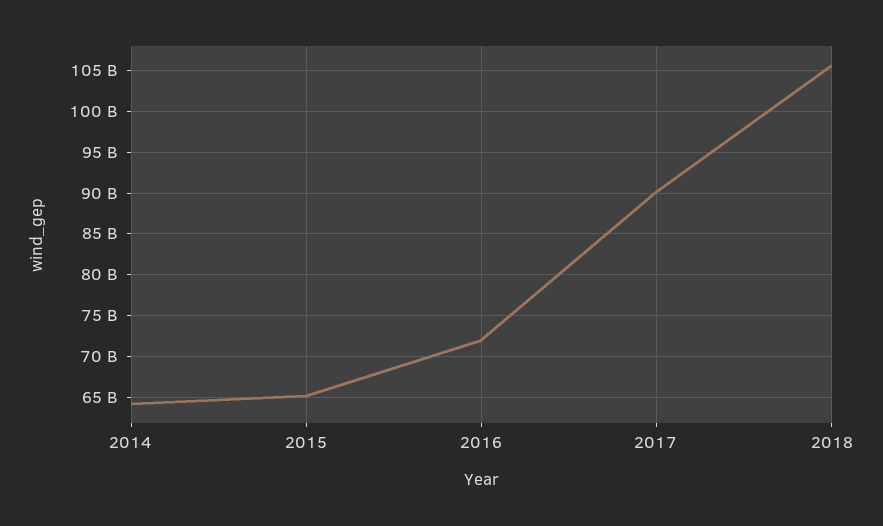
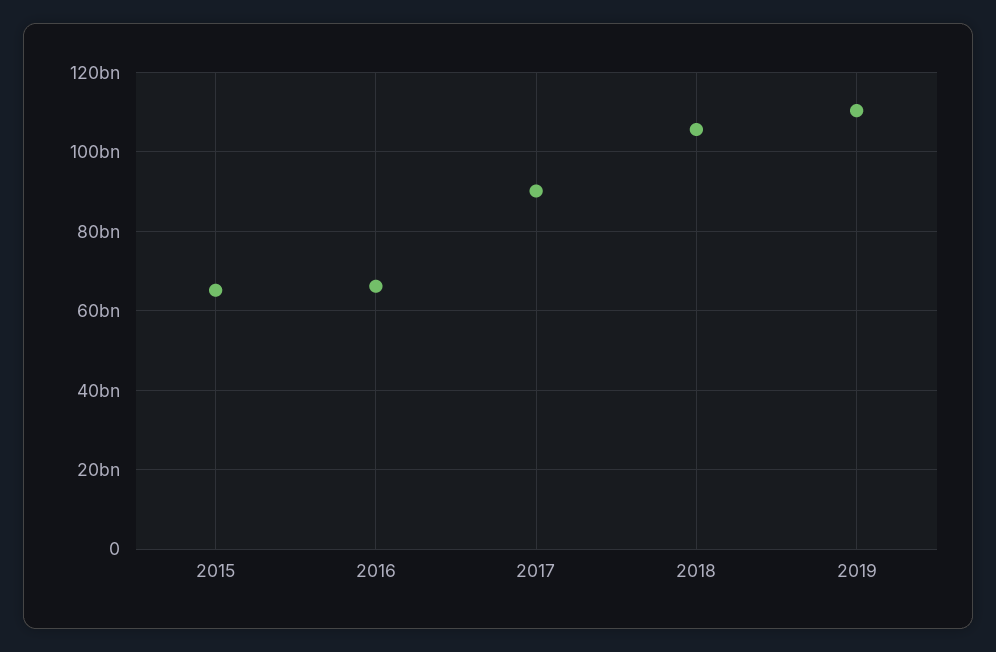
2014: 64000000000 -> none
2016: 72000000000 -> 66000000000
2019: none -> 110000000000

